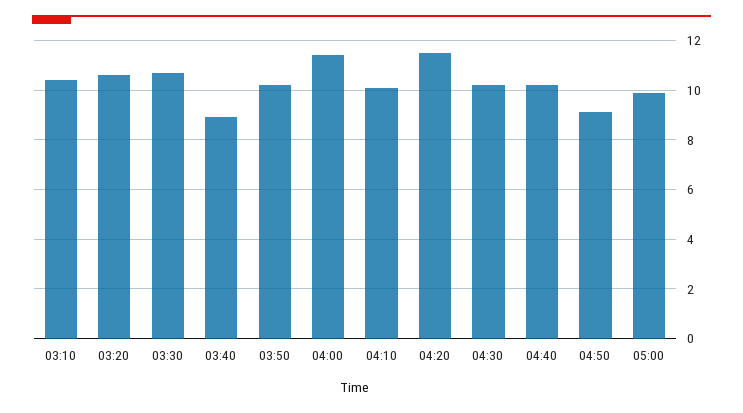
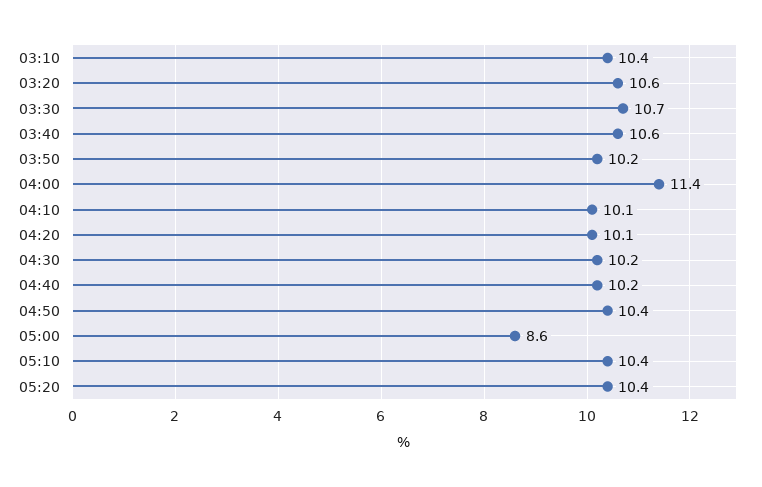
03:40: 9 -> 10.6
04:20: 11.5 -> 10.1
04:50: 9 -> 10.4
05:00: 10 -> 8.6
05:10: none -> 10.4
05:20: none -> 10.4

